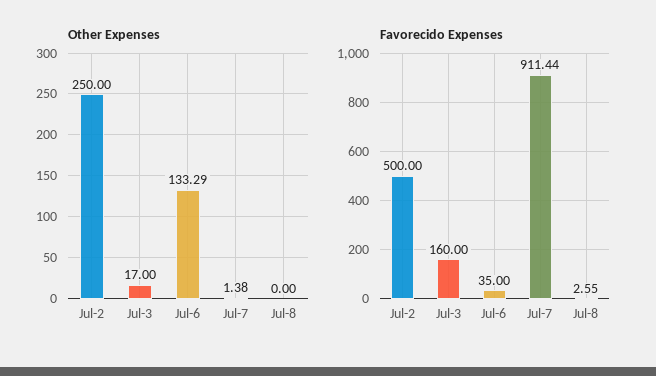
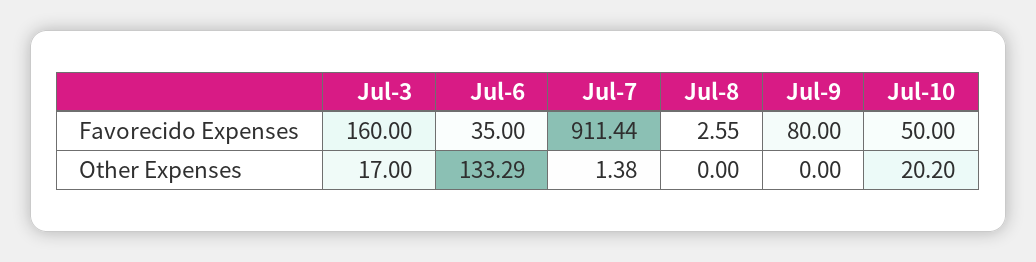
Other Expenses, Jul-2: 250 -> none
Favorecido Expenses, Jul-2: 500 -> none
Favorecido Expenses, Jul-9: none -> 80
Favorecido Expenses, Jul-10: none -> 50
Other Expenses, Jul-9: none -> 0
Other Expenses, Jul-10: none -> 20.2

